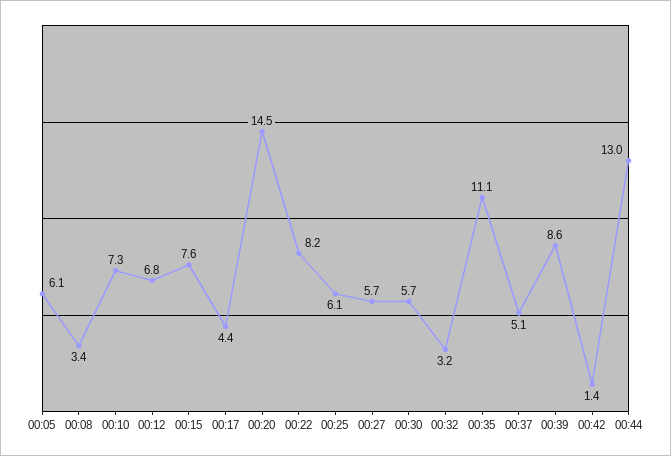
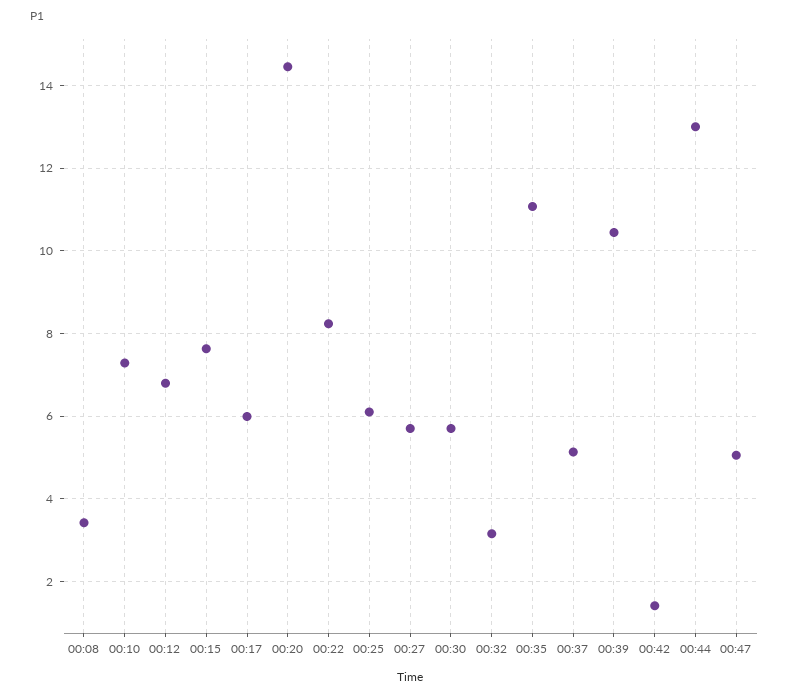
00:05: 6.1 -> none
00:17: 4.4 -> 6
00:39: 8.6 -> 10.4
00:47: none -> 5

